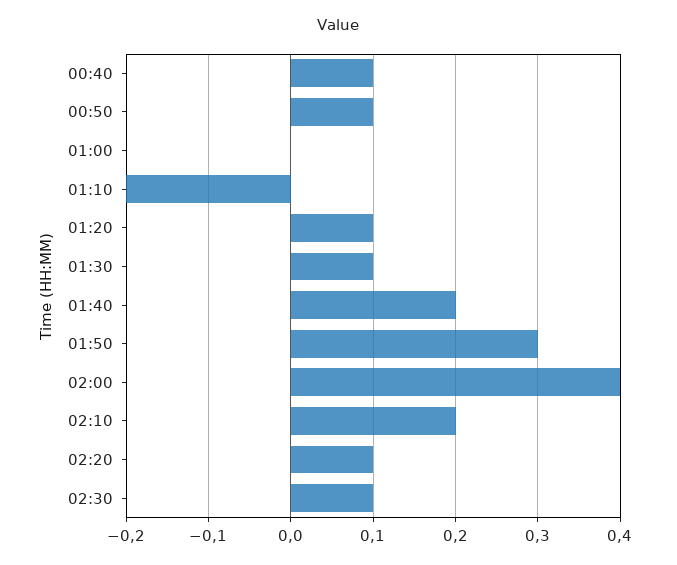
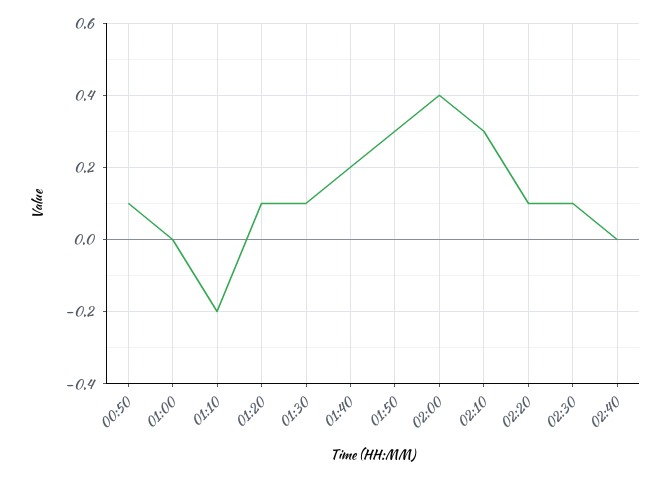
00:40: 0.1 -> none
02:10: 0.2 -> 0.3
02:40: none -> 0

